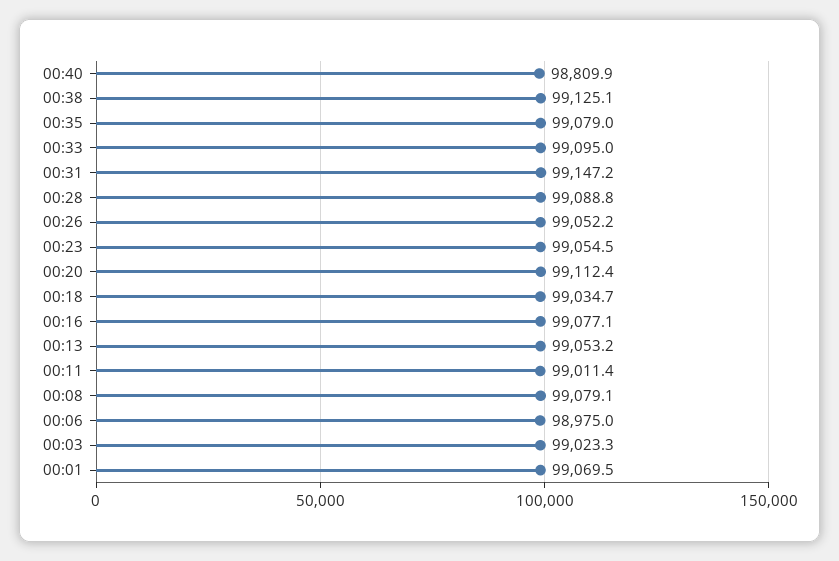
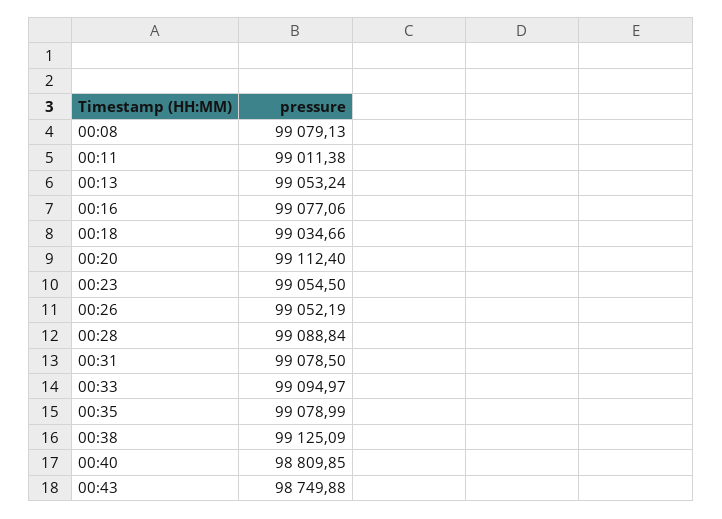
00:31: 99147.2 -> 99078.5
00:06: 98975 -> none
00:03: 99023.3 -> none
00:01: 99069.5 -> none
00:43: none -> 98749.88

